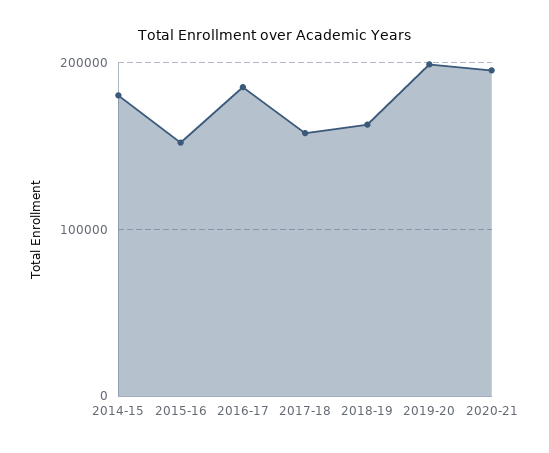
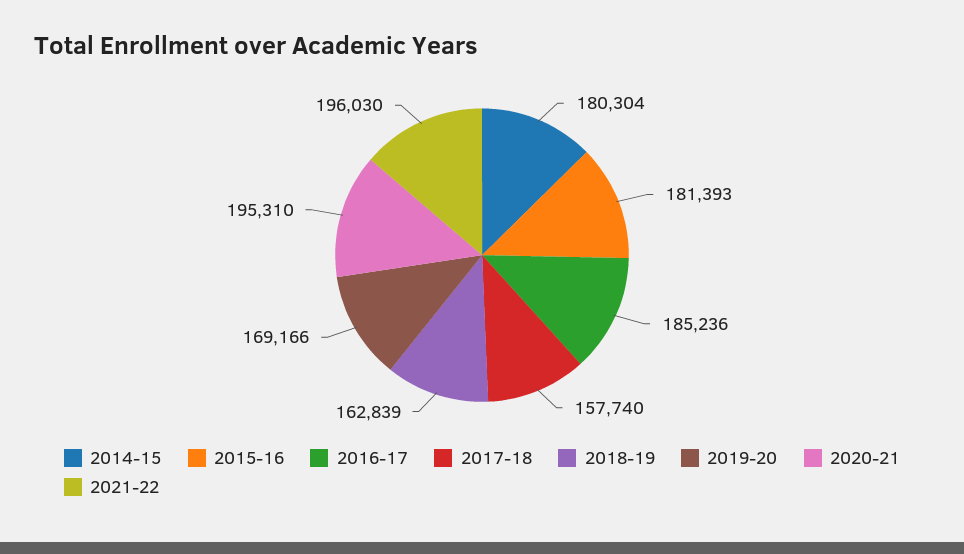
2015-16: 150000 -> 181393
2019-20: 200000 -> 169166
2021-22: none -> 196030

